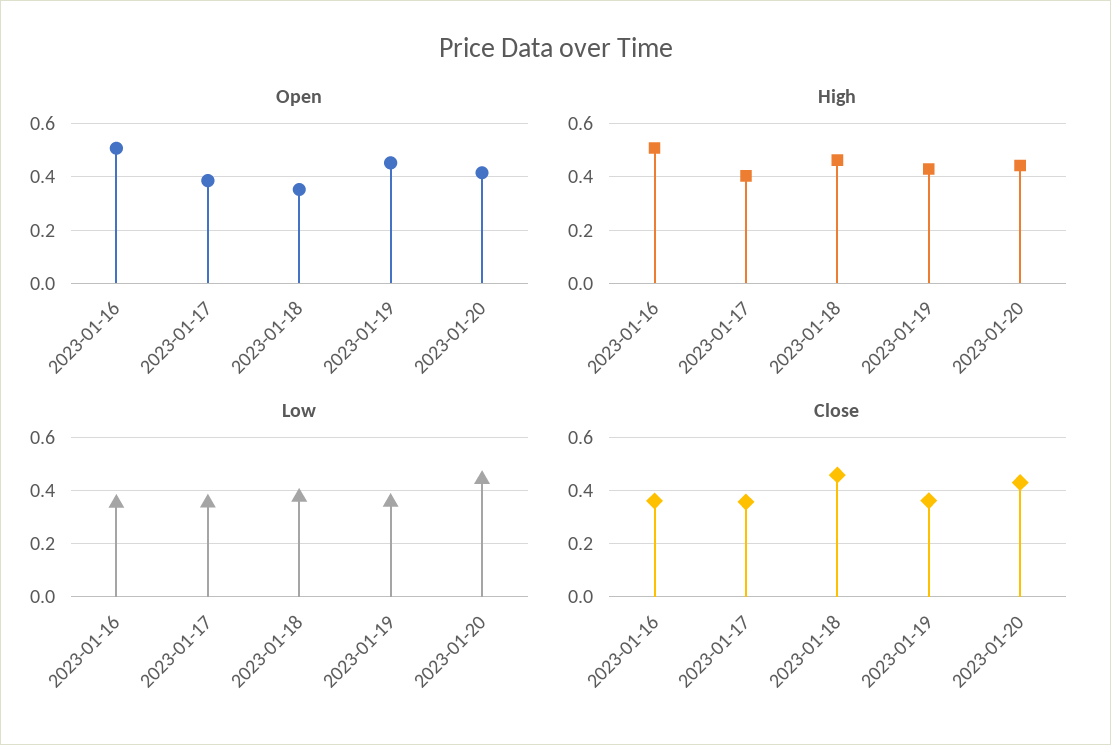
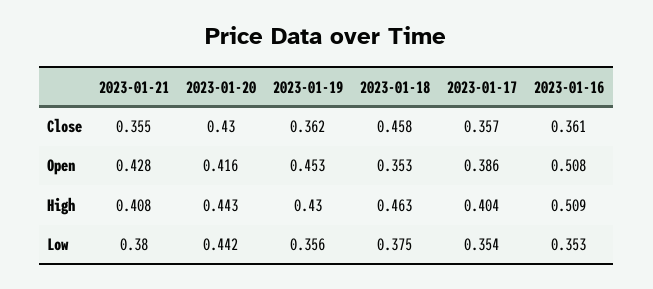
Close, 2023-01-21: none -> 0.355
Open, 2023-01-21: none -> 0.428
High, 2023-01-21: none -> 0.408
Low, 2023-01-21: none -> 0.38

